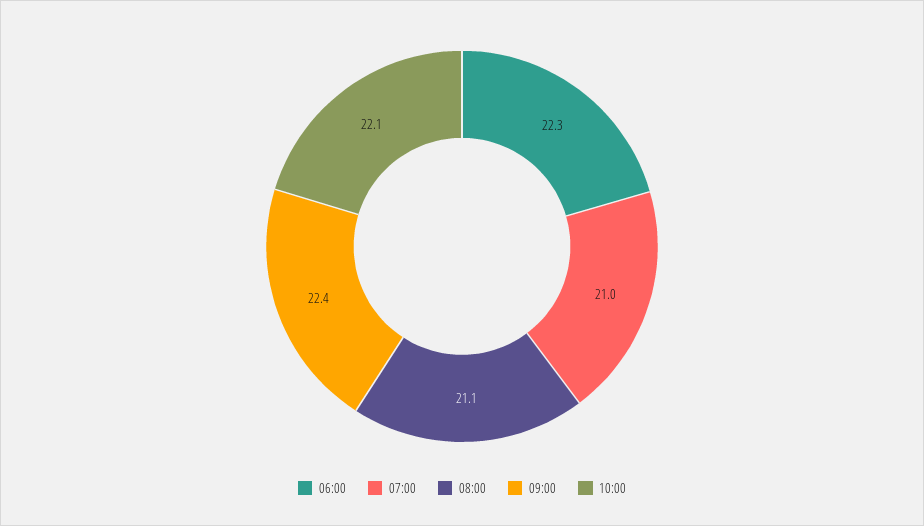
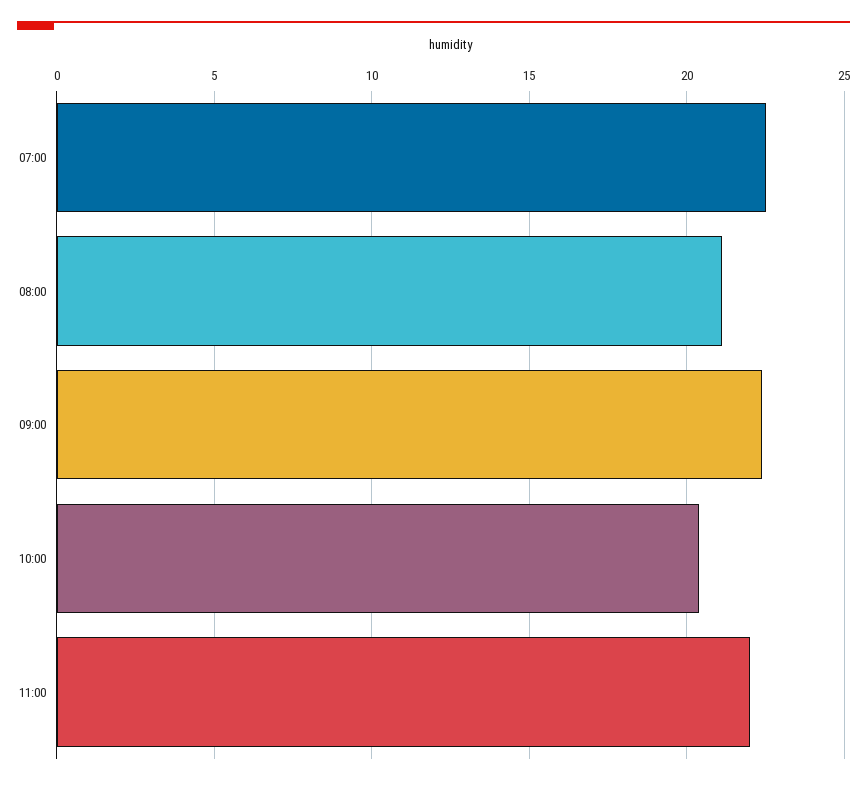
06:00: 22.3 -> none
07:00: 21 -> 22.5
10:00: 22.1 -> 20.5
11:00: none -> 22

